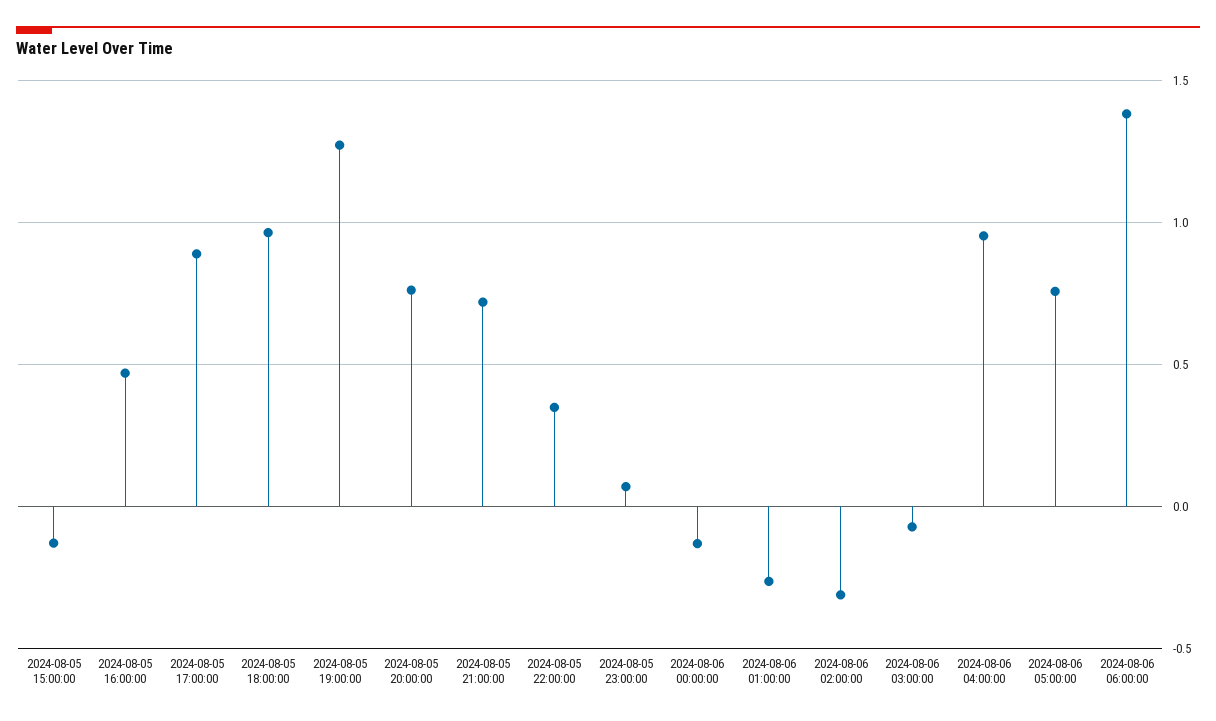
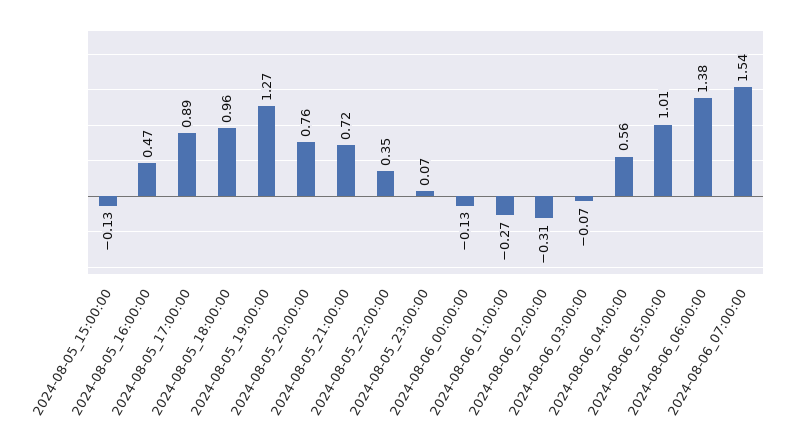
2024-08-06 04:00:00: 0.95 -> 0.56
2024-08-06 05:00:00: 0.75 -> 1.01
2024-08-06_07:00:00: none -> 1.54

